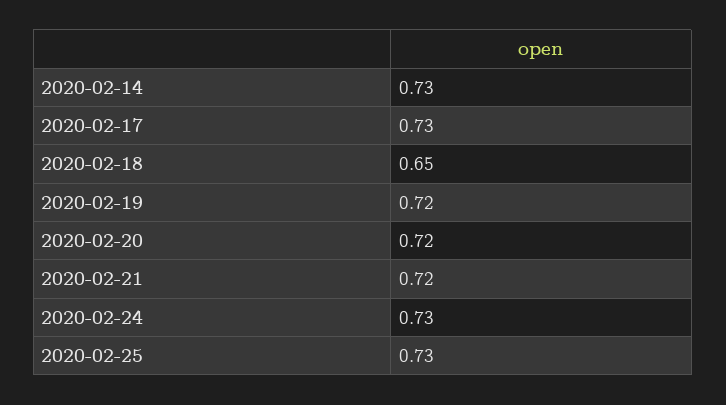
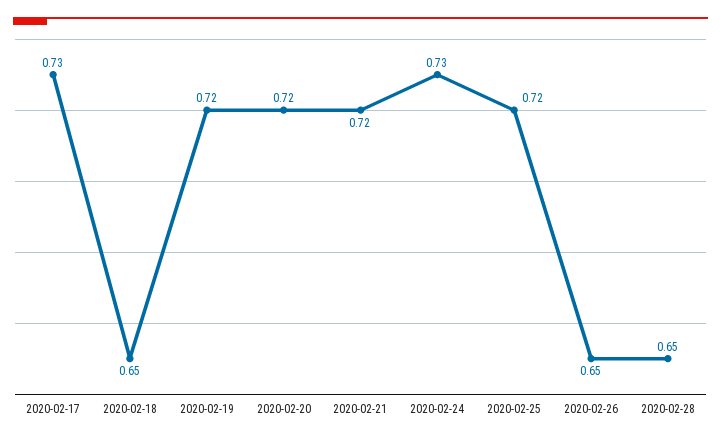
2020-02-14: 0.73 -> none
2020-02-25: 0.73 -> 0.72
2020-02-26: none -> 0.65
2020-02-28: none -> 0.65

